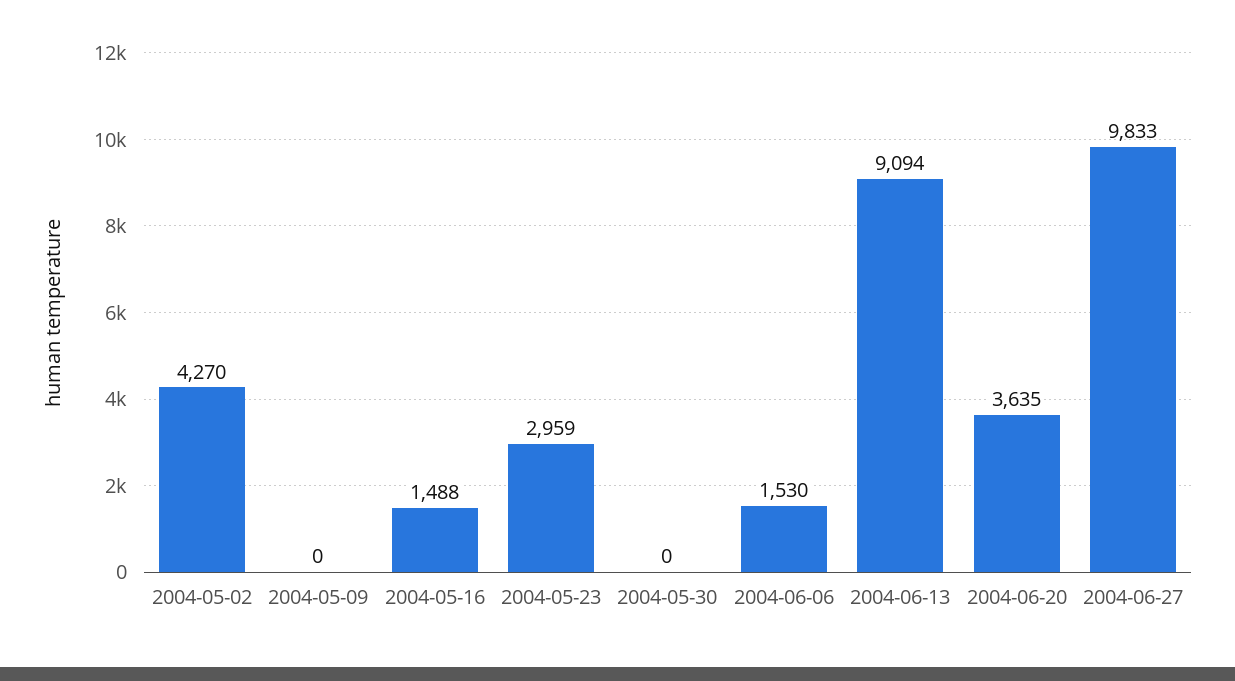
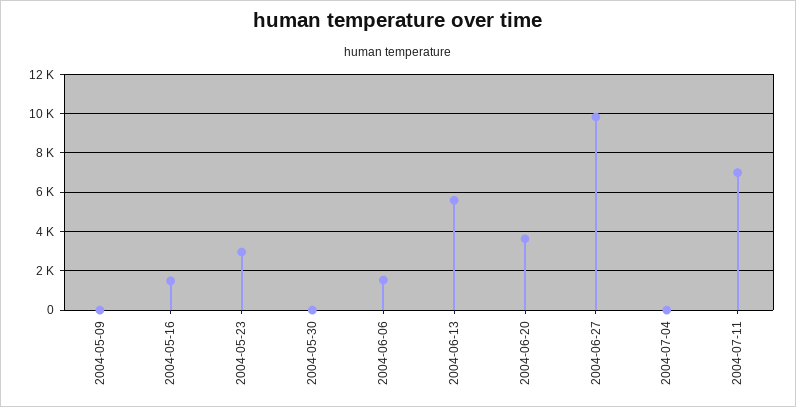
2004-05-02: 4270 -> none
2004-06-13: 9094 -> 5500
2004-07-04: none -> 0
2004-07-11: none -> 7000

